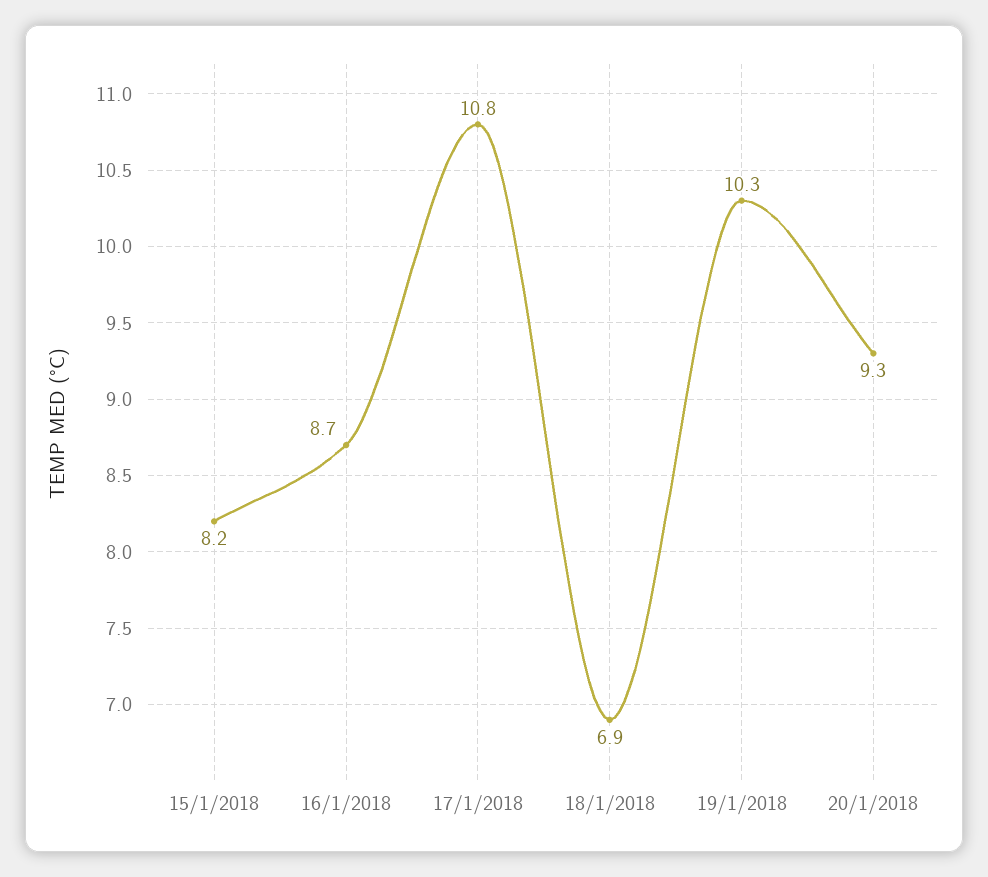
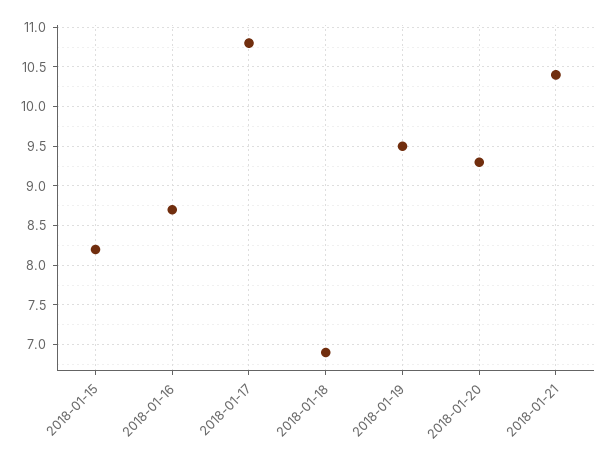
19/1/2018: 10.3 -> 9.5
2018-01-21: none -> 10.4

